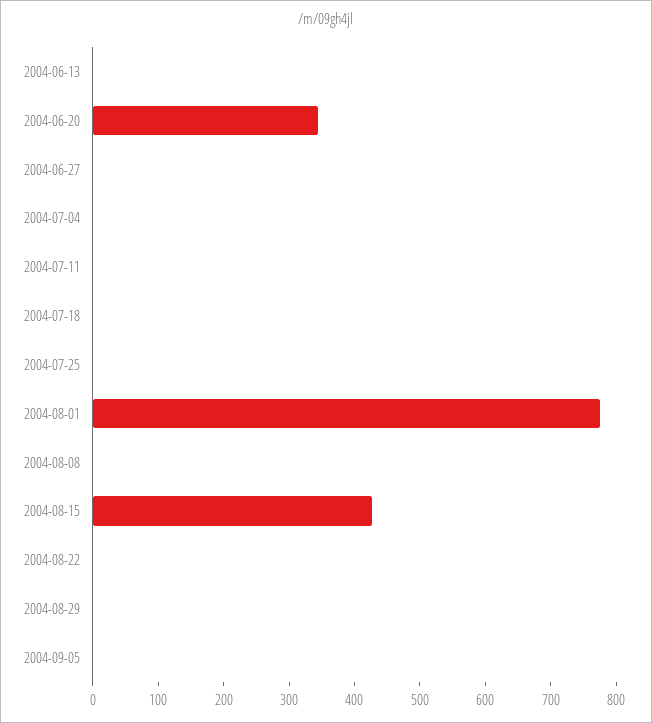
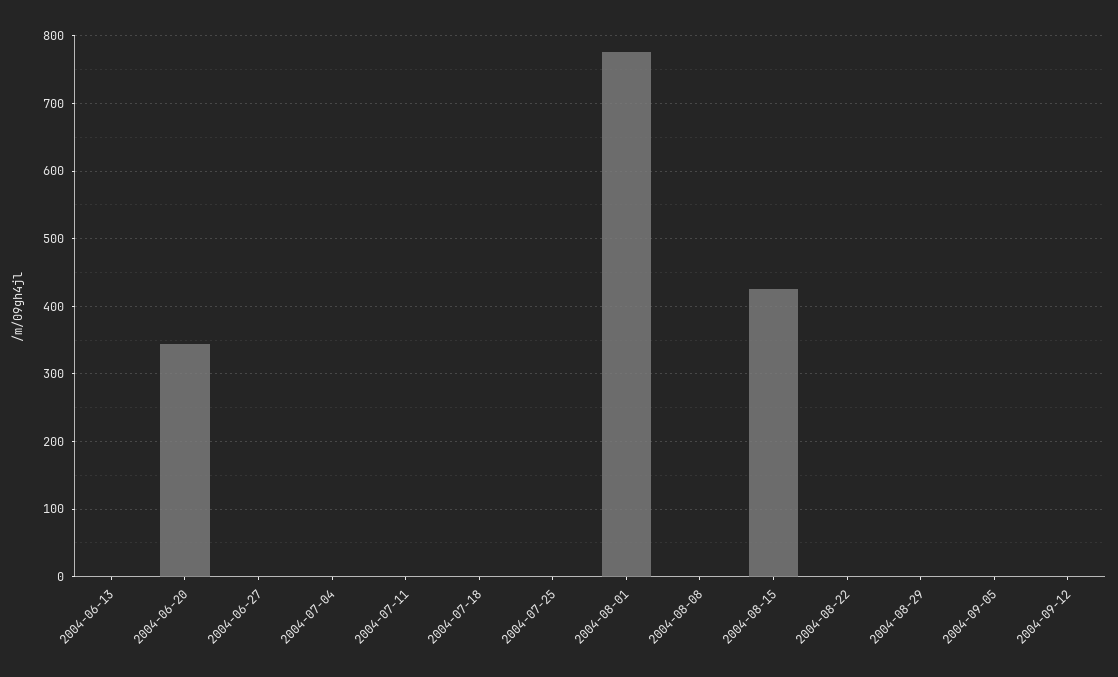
2004-09-12: none -> 0

